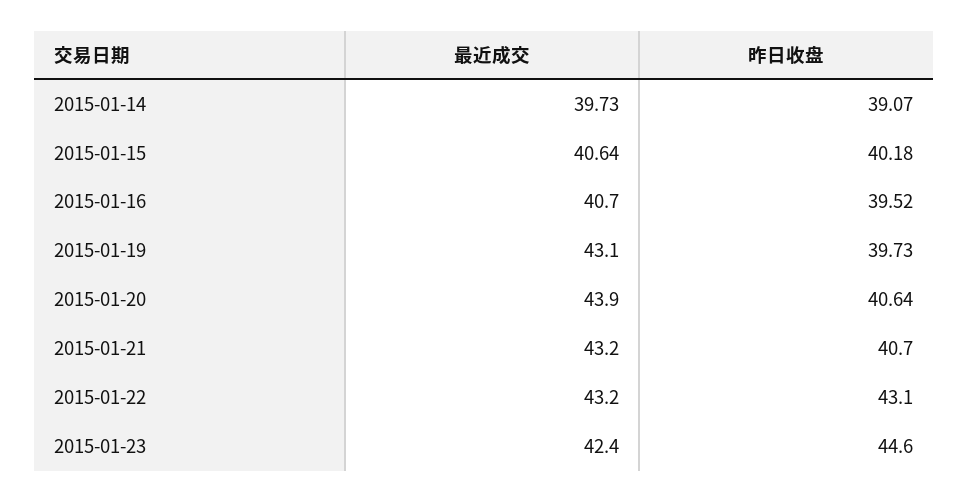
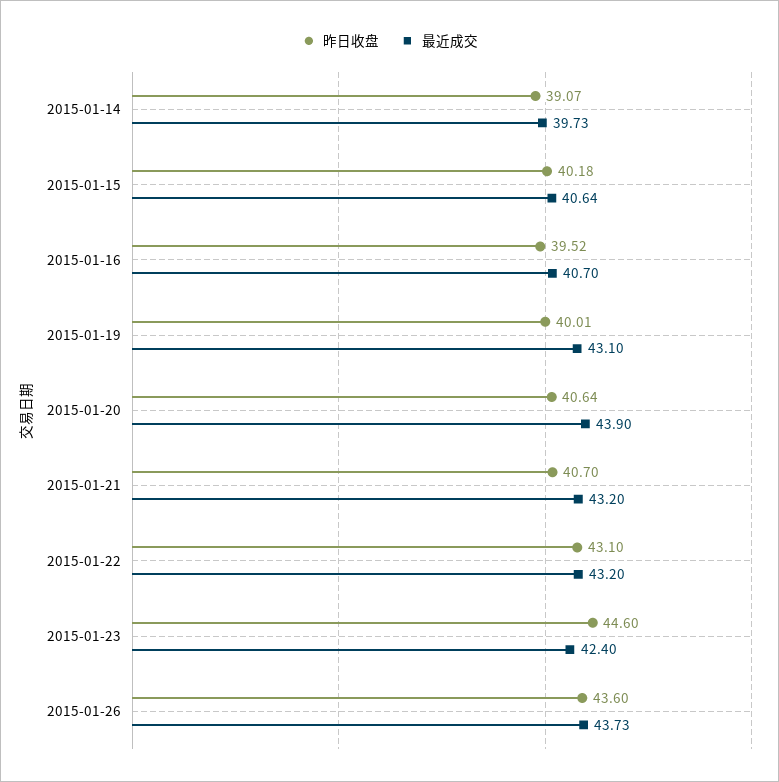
昨日收盘, 2015-01-19: 39.73 -> 40.01
昨日收盘, 2015-01-26: none -> 43.6
最近成交, 2015-01-26: none -> 43.73

